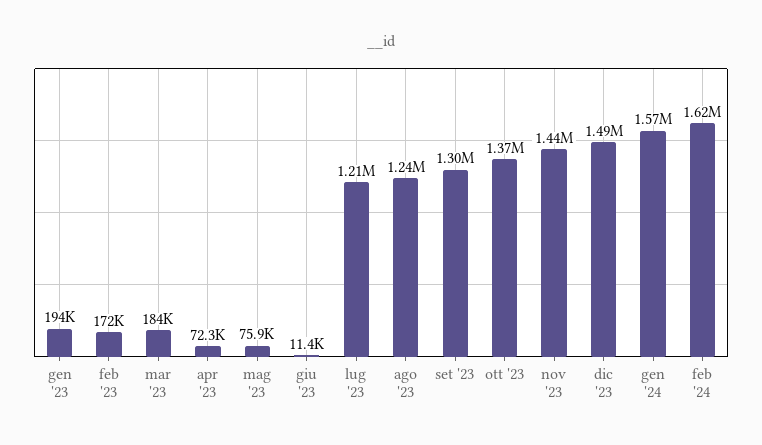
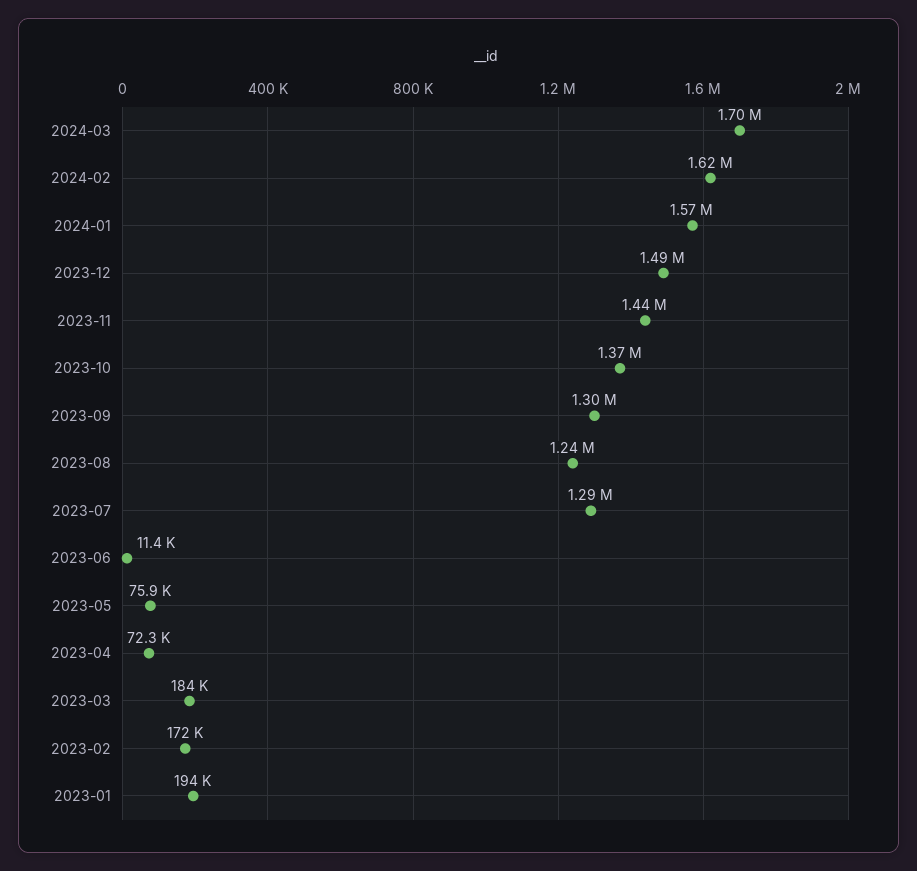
lug '23: 1210000 -> 1290000
2024-03: none -> 1700000

